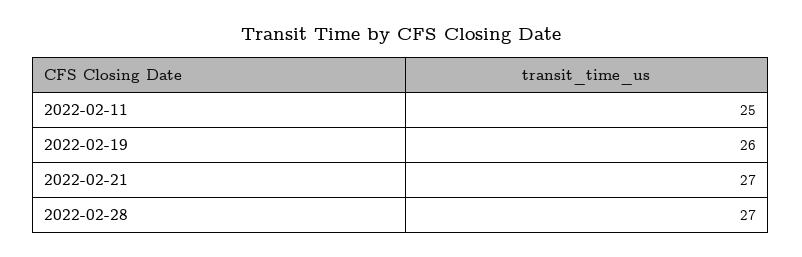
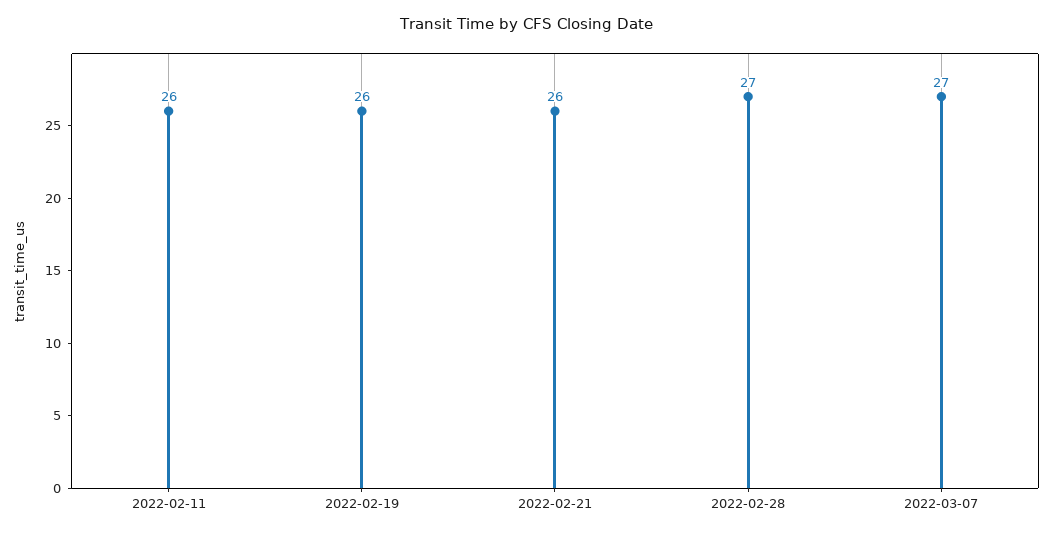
2022-02-11: 25 -> 26
2022-02-21: 27 -> 26
2022-03-07: none -> 27

